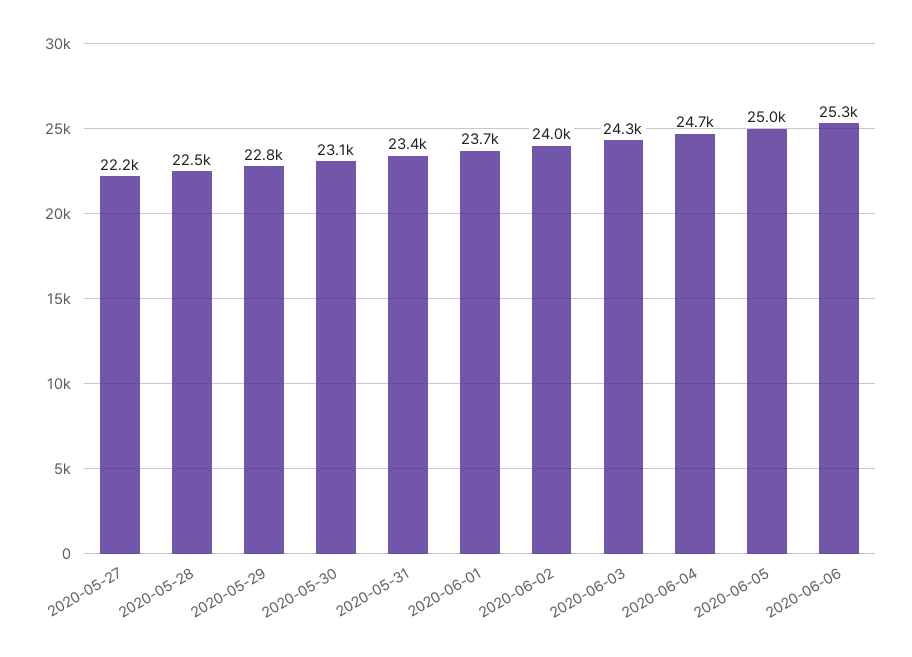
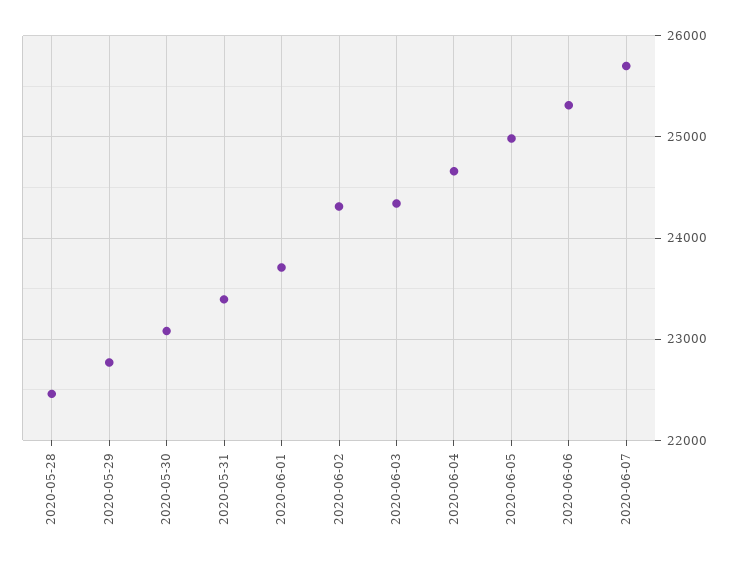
2020-05-27: 22200 -> none
2020-06-02: 24000 -> 24300
2020-06-07: none -> 25700

